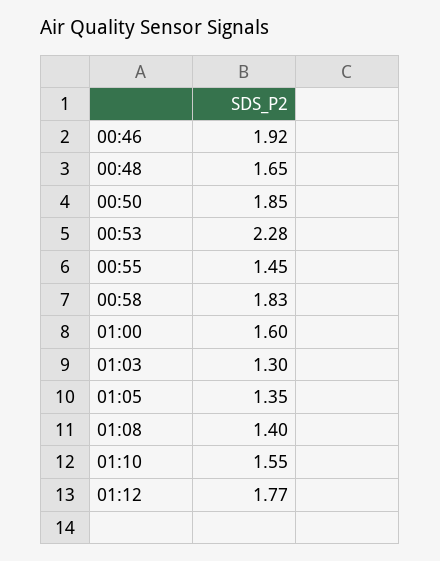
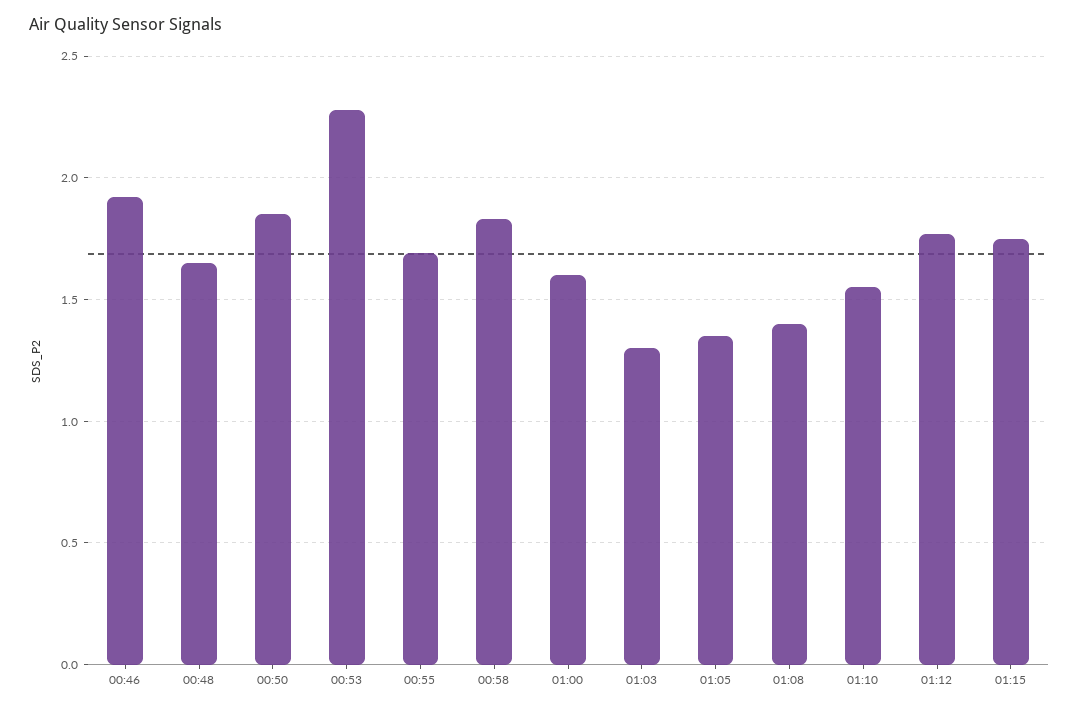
00:55: 1.45 -> 1.7
01:15: none -> 1.75

